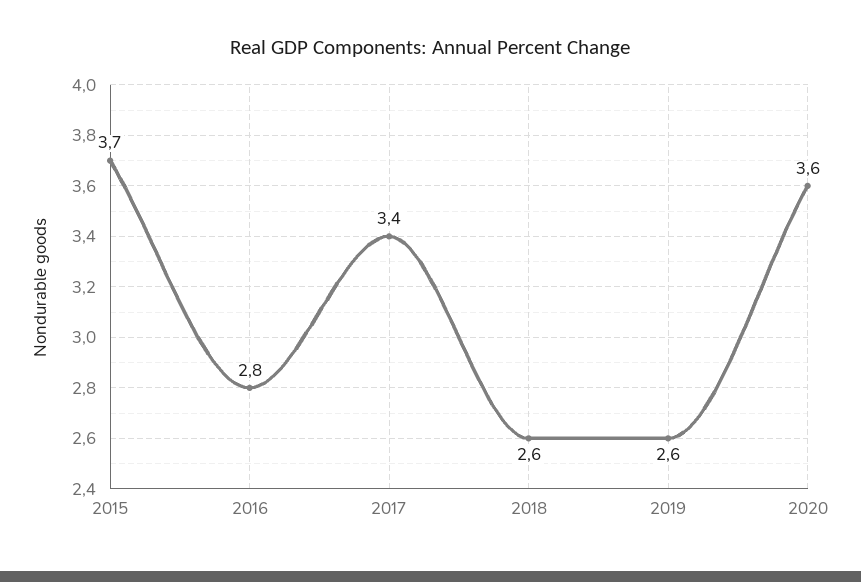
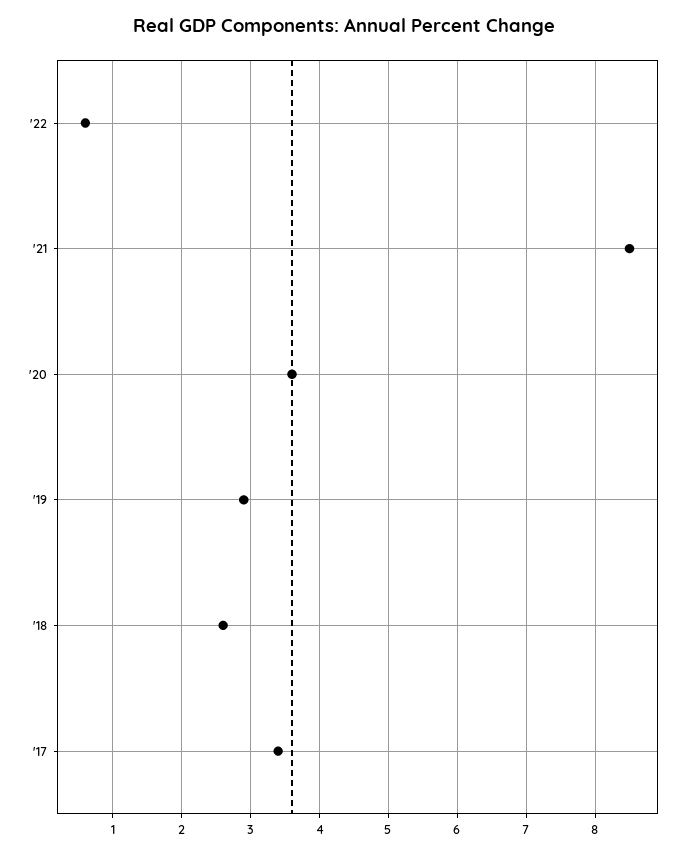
2015: 3.7 -> none
2016: 2.8 -> none
2019: 2.6 -> 2.9
'22: none -> 0.6
'21: none -> 8.5

